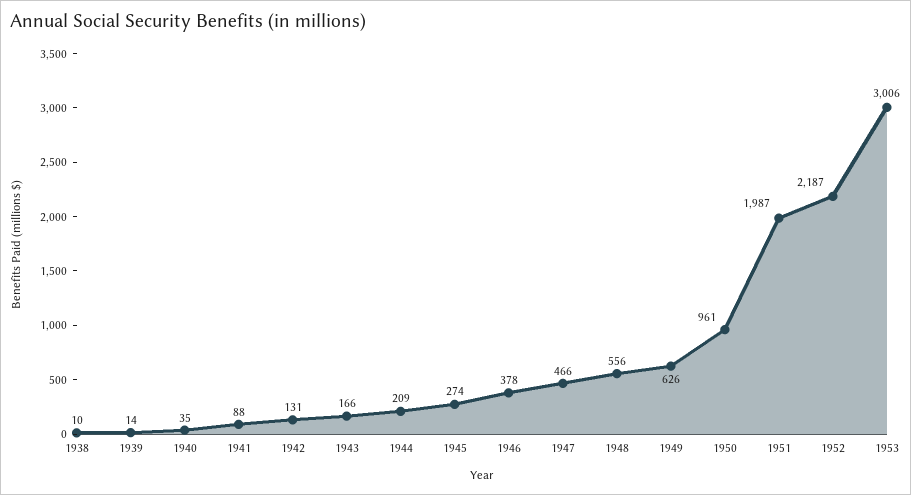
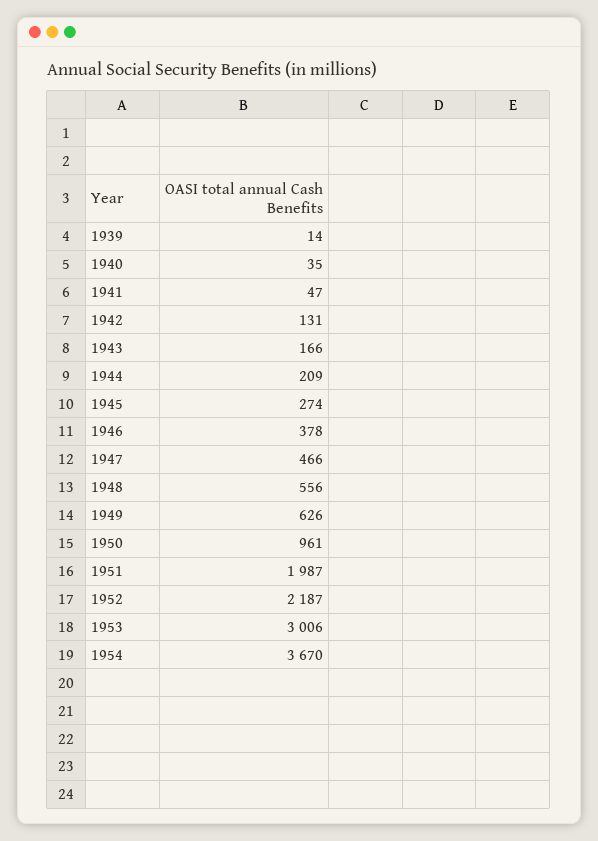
1938: 10 -> none
1941: 88 -> 47
1954: none -> 3670

